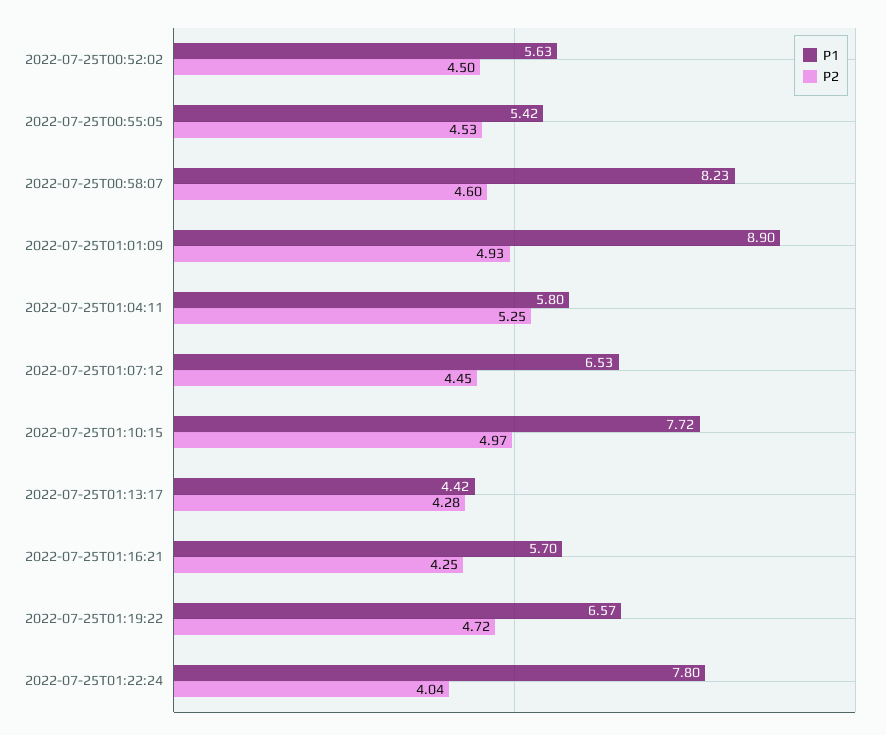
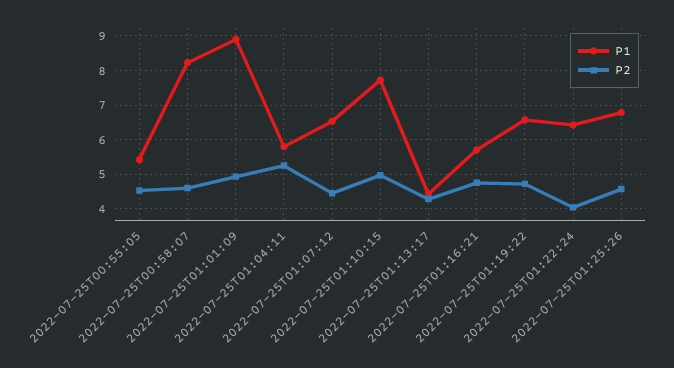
P1, 2022-07-25T00:52:02: 5.63 -> none
P2, 2022-07-25T00:52:02: 4.5 -> none
P2, 2022-07-25T01:16:21: 4.25 -> 4.8
P1, 2022-07-25T01:22:24: 7.8 -> 6.4
P1, 2022-07-25T01:25:26: none -> 6.8
P2, 2022-07-25T01:25:26: none -> 4.6

